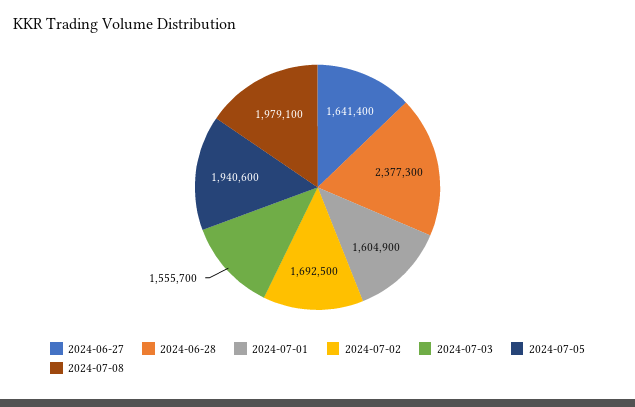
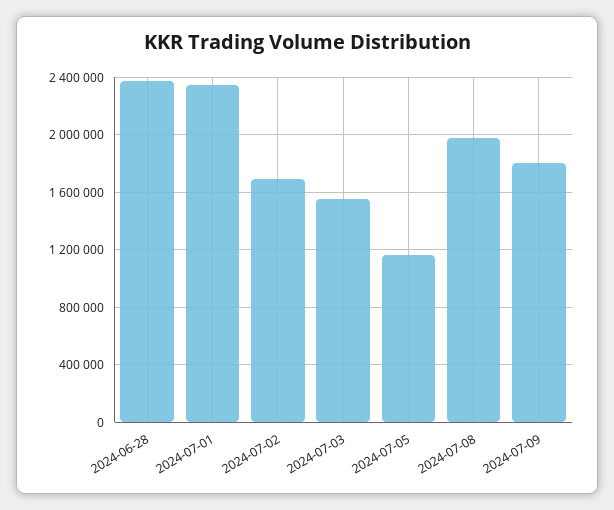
2024-06-27: 1641400 -> none
2024-07-01: 1604900 -> 2350000
2024-07-05: 1940600 -> 1150000
2024-07-09: none -> 1800000

